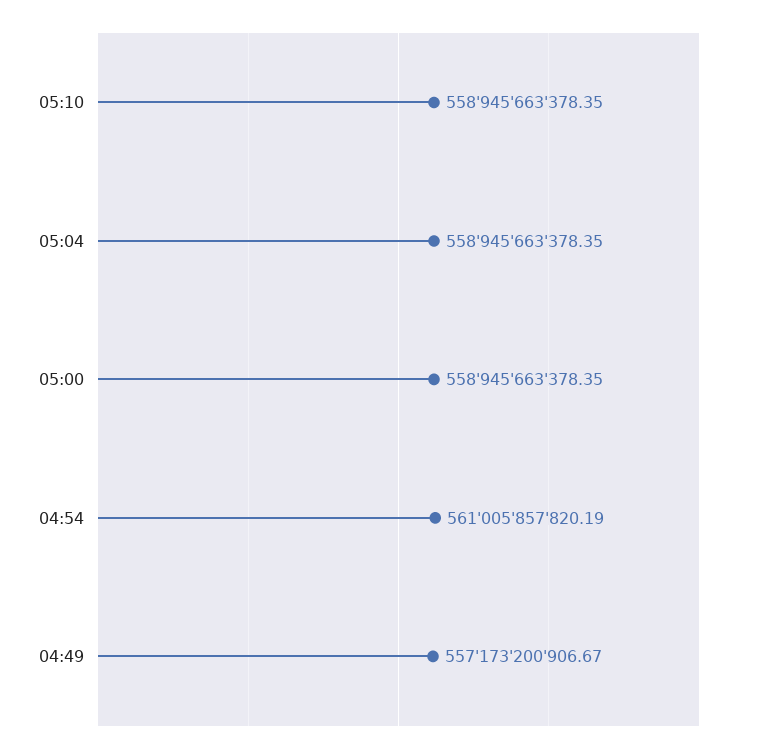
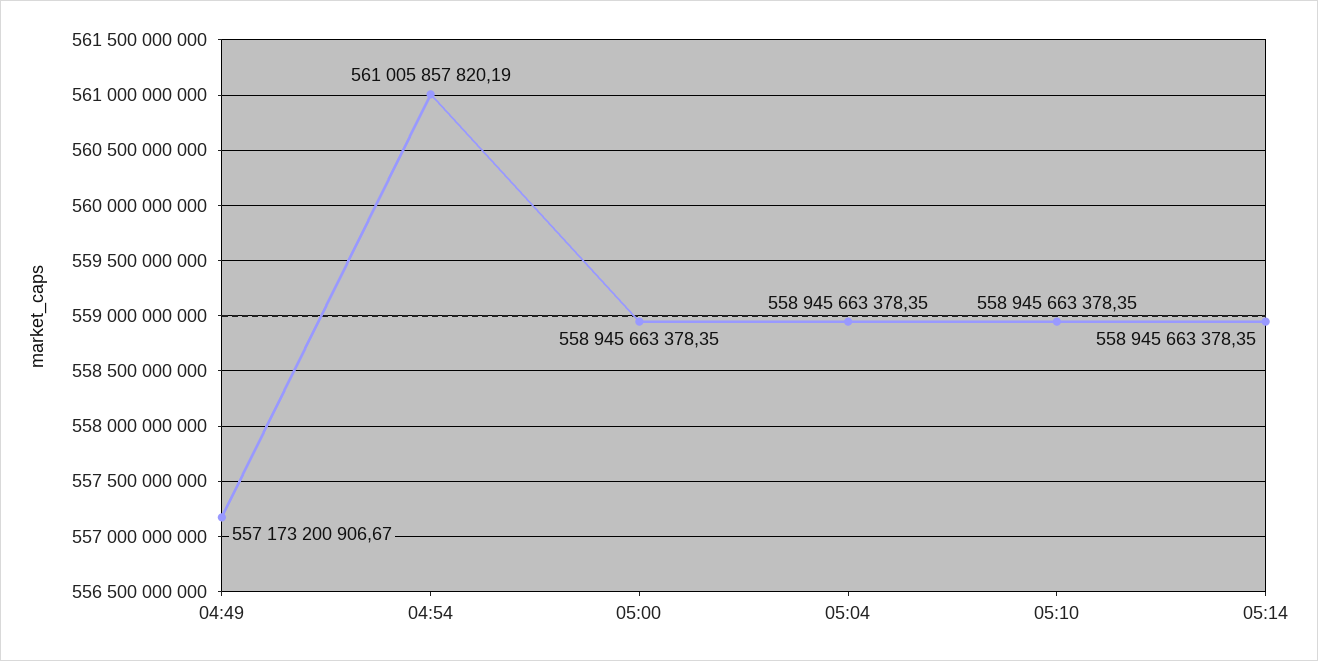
05:14: none -> 558945663378.35

